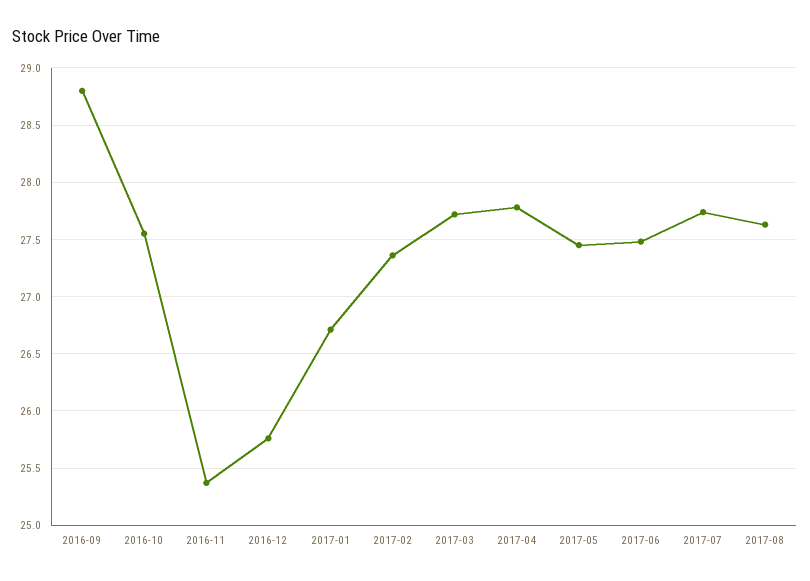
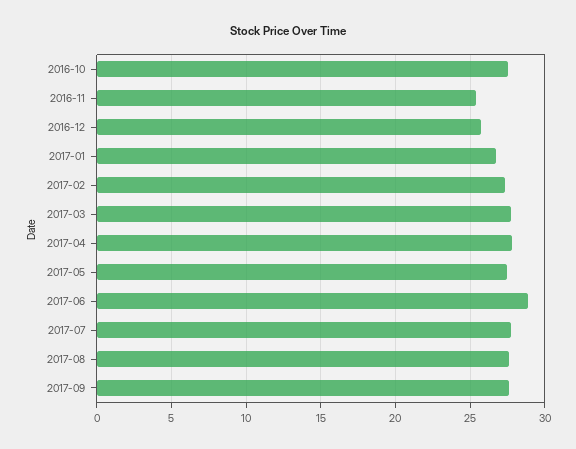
2016-09: 28.8 -> none
2017-06: 27.5 -> 29
2017-09: none -> 27.5

